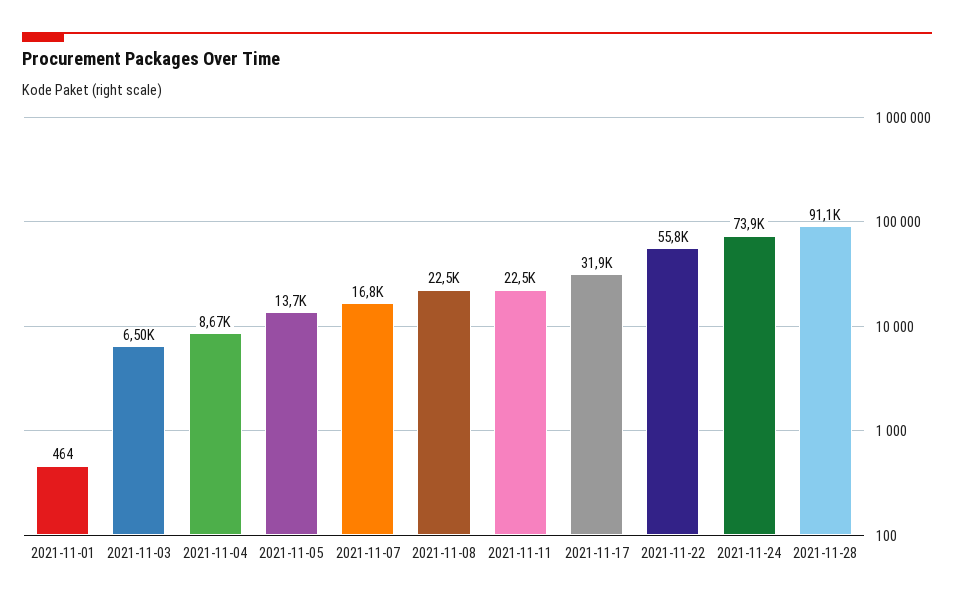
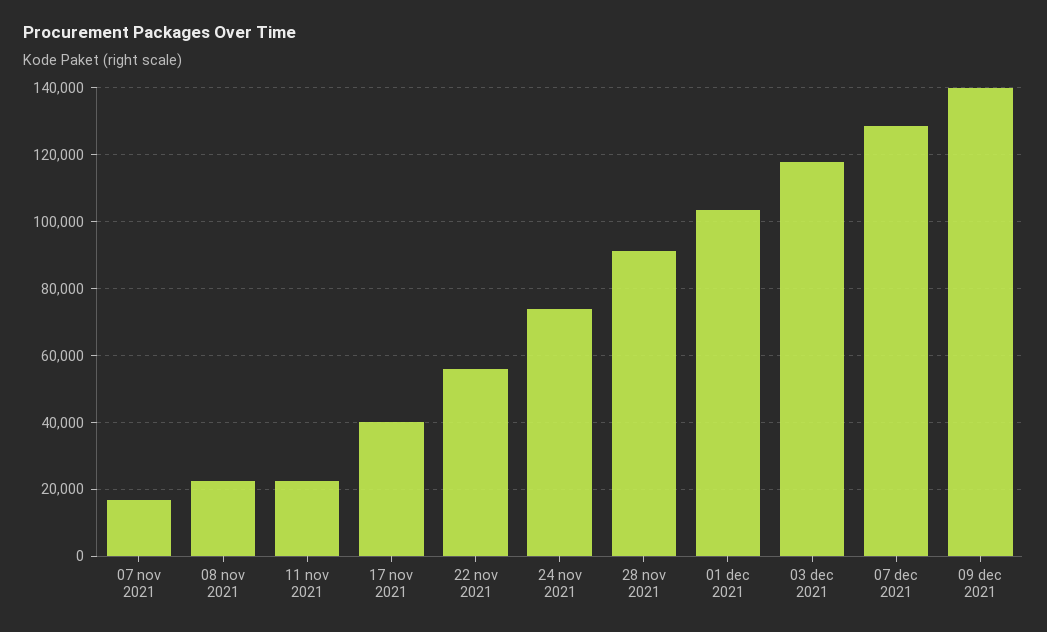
2021-11-01: 464 -> none
2021-11-03: 6500 -> none
2021-11-04: 8670 -> none
2021-11-05: 13700 -> none
2021-11-17: 31900 -> 40000
01 dec 2021: none -> 104000
03 dec 2021: none -> 118000
07 dec 2021: none -> 128000
09 dec 2021: none -> 140000

